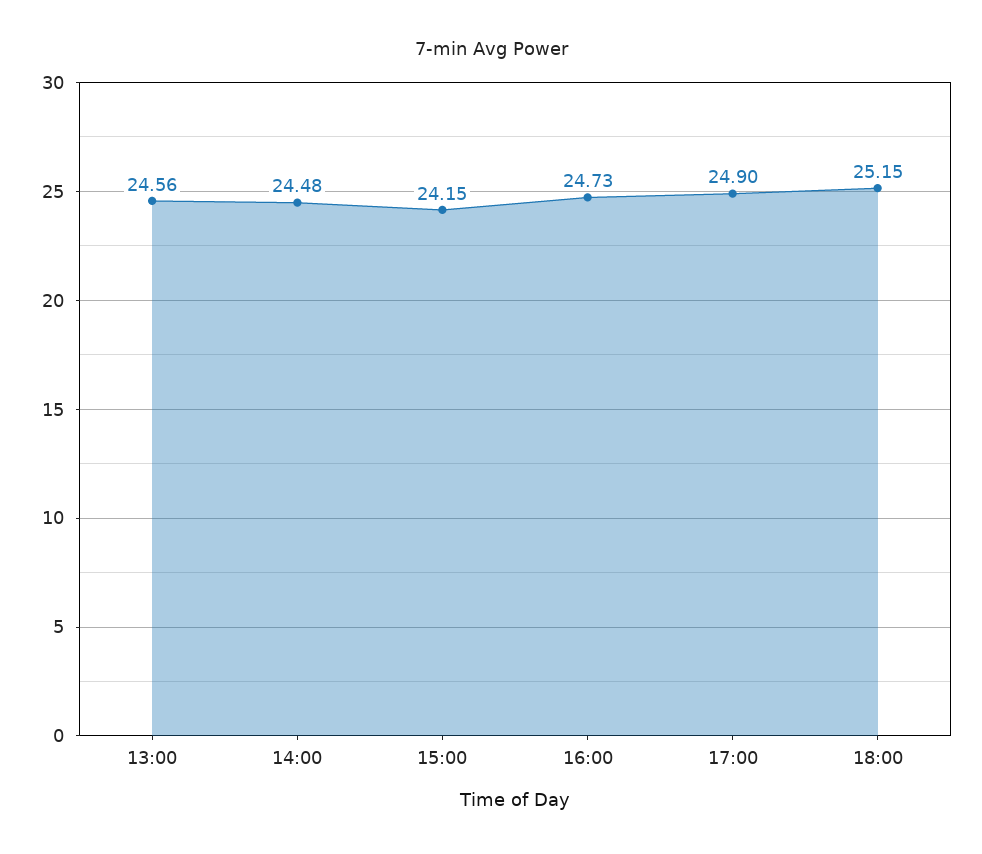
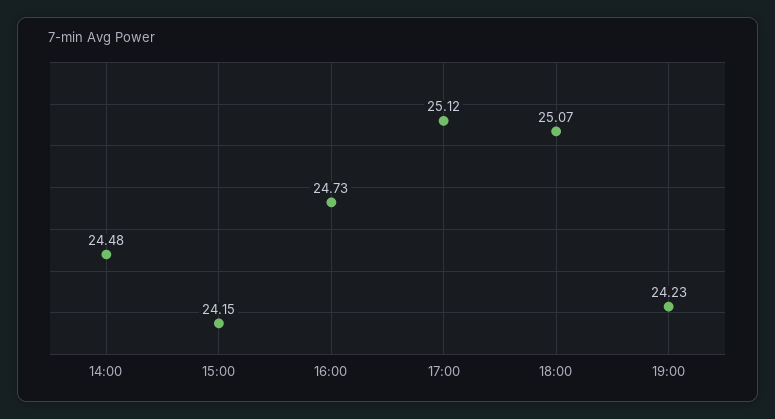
13:00: 24.56 -> none
17:00: 24.9 -> 25.12
18:00: 25.15 -> 25.07
19:00: none -> 24.23

